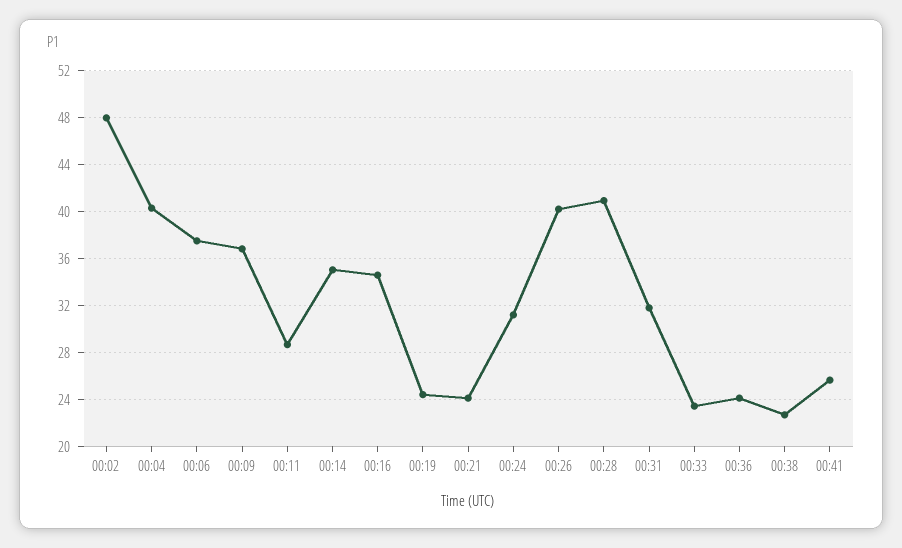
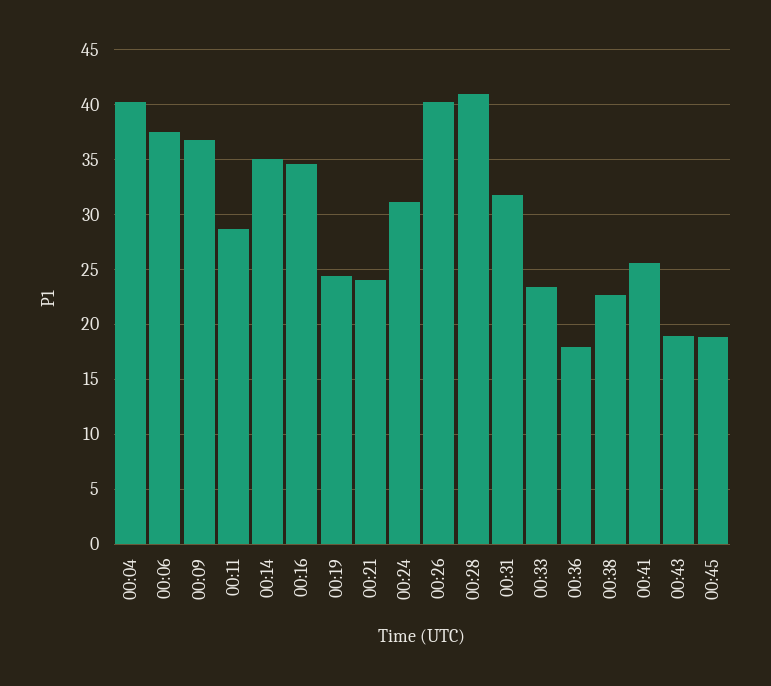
00:02: 48 -> none
00:36: 24 -> 18
00:43: none -> 19
00:45: none -> 19

